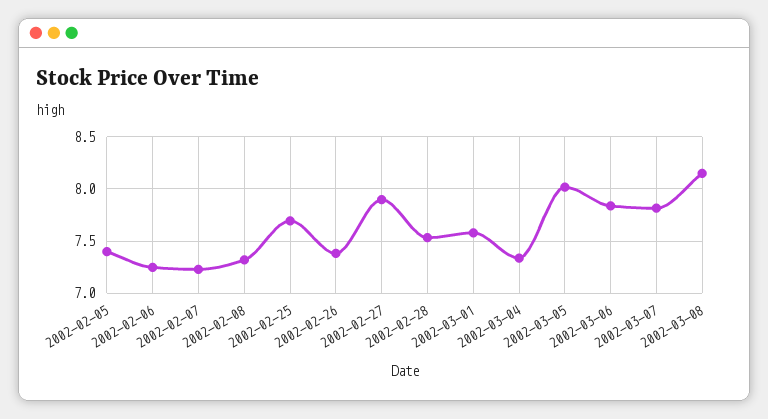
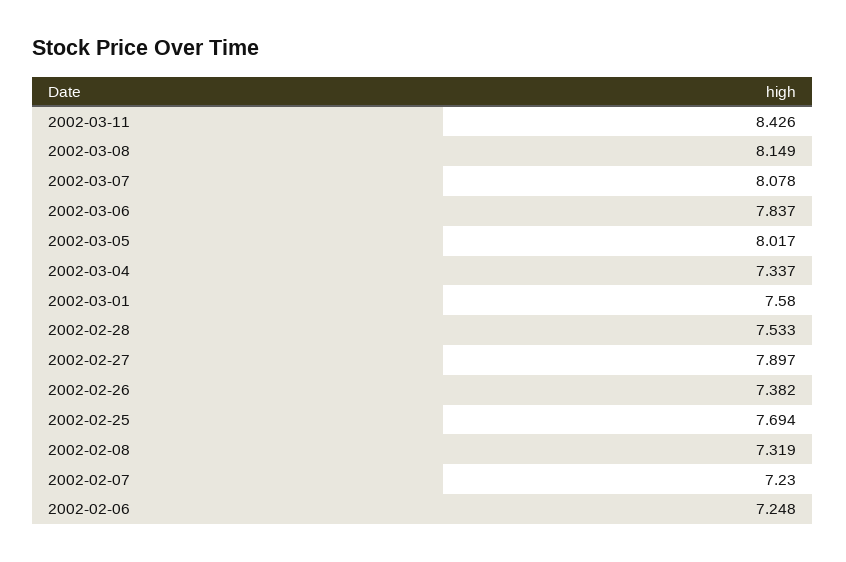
2002-02-05: 7.4 -> none
2002-03-07: 7.8 -> 8.078
2002-03-11: none -> 8.426

